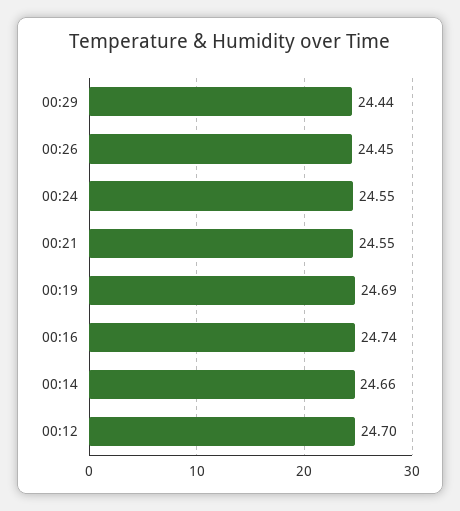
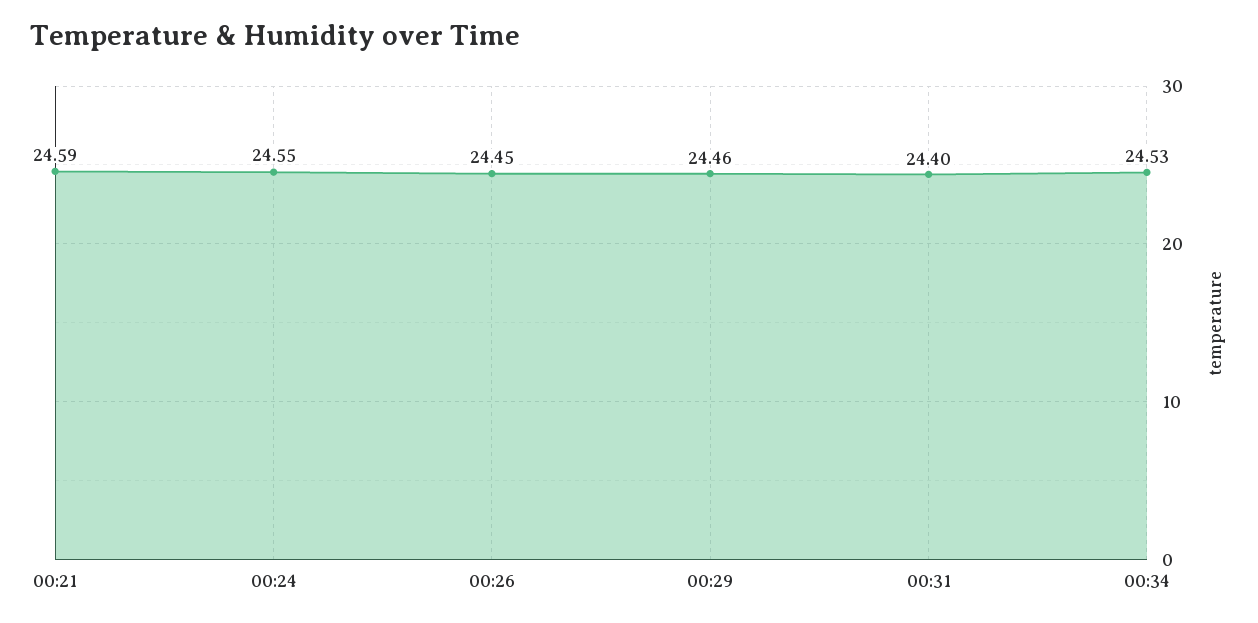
00:29: 24.44 -> 24.46
00:21: 24.55 -> 24.59
00:19: 24.69 -> none
00:16: 24.74 -> none
00:14: 24.66 -> none
00:12: 24.7 -> none
00:31: none -> 24.4
00:34: none -> 24.53

